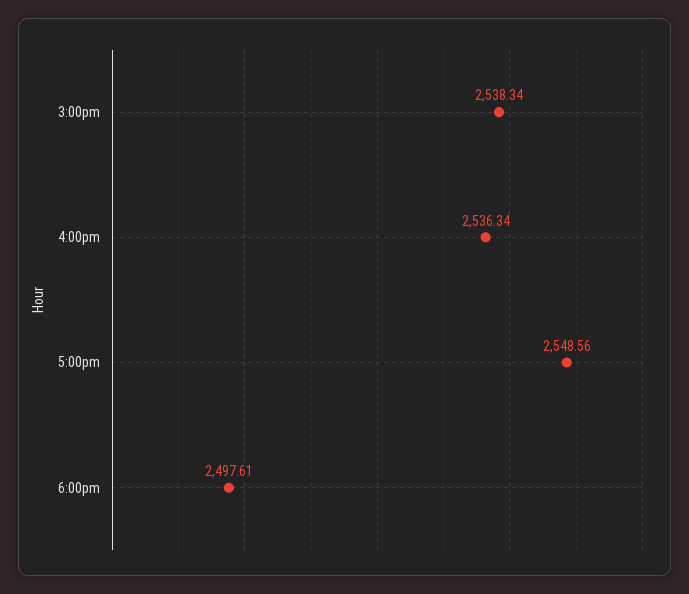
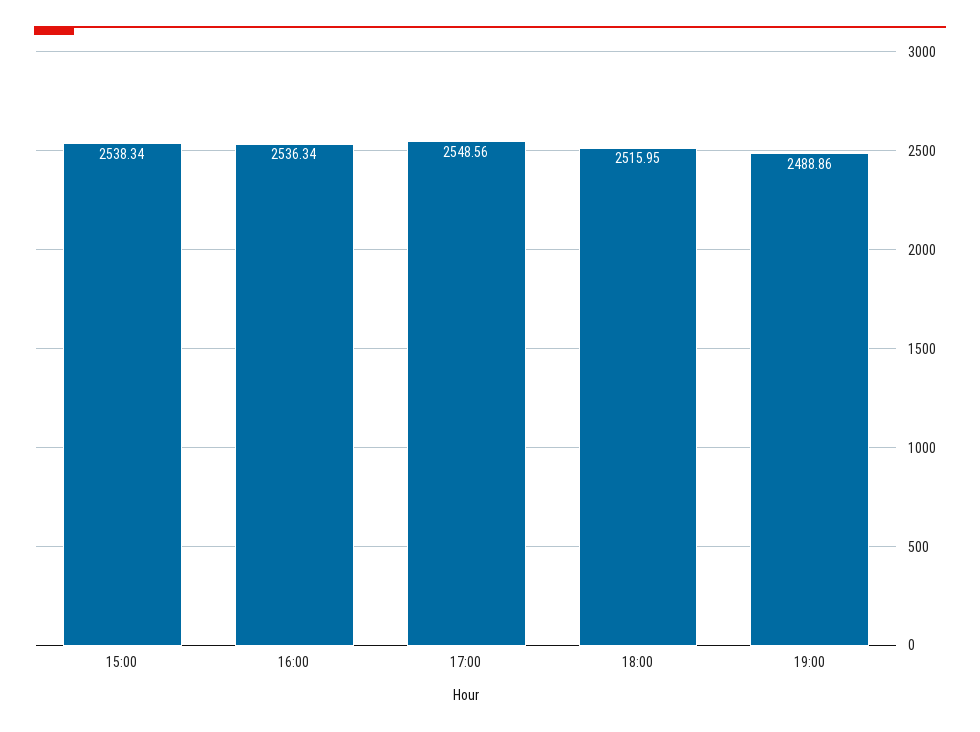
6:00pm: 2497.61 -> 2515.95
19:00: none -> 2488.86

